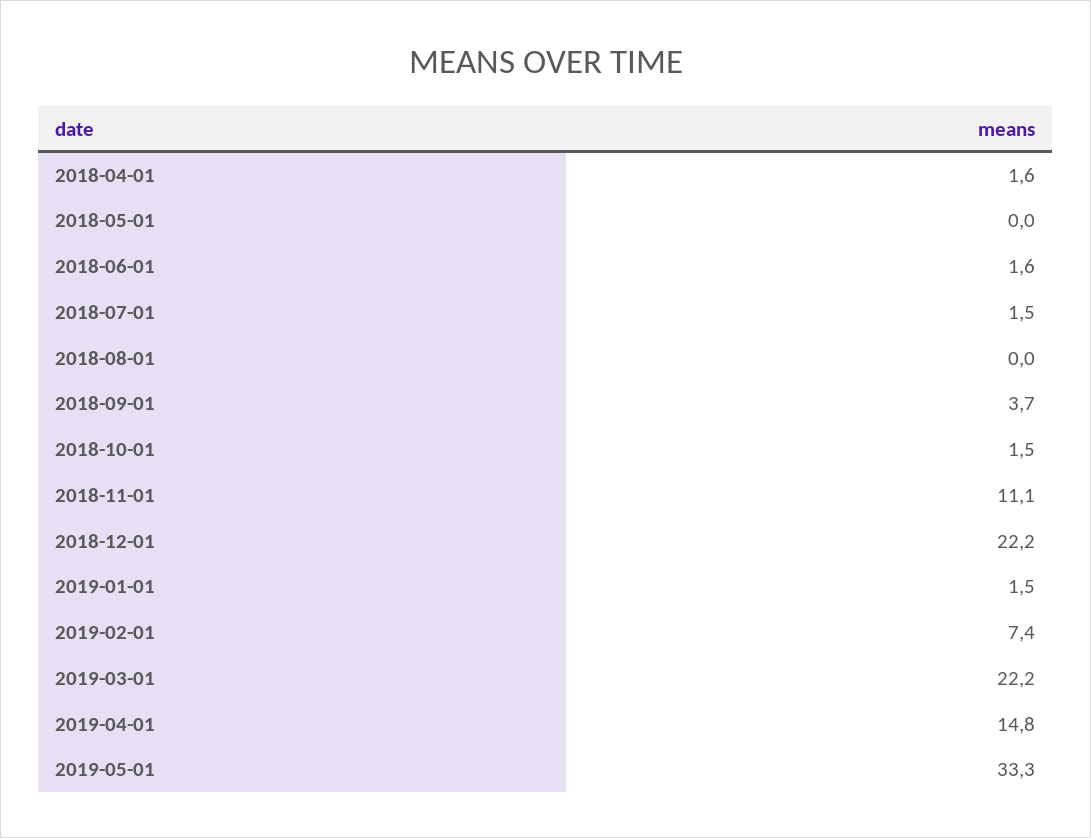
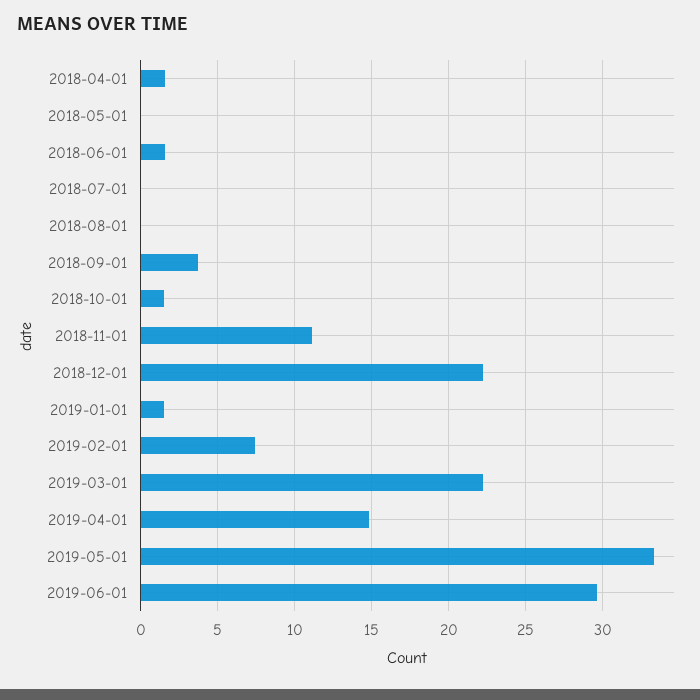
2018-07-01: 1.5 -> 0
2019-06-01: none -> 29.5

